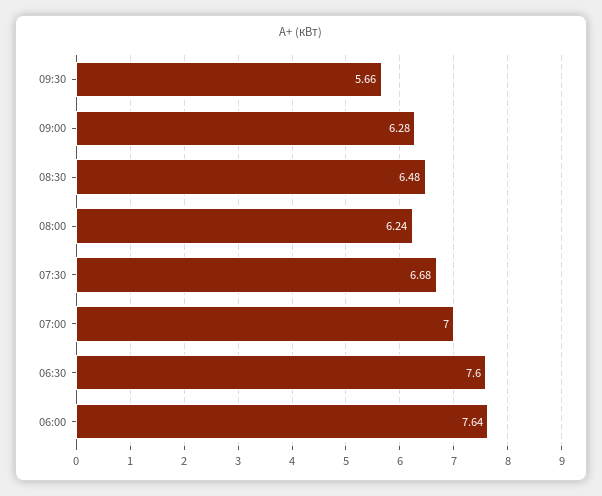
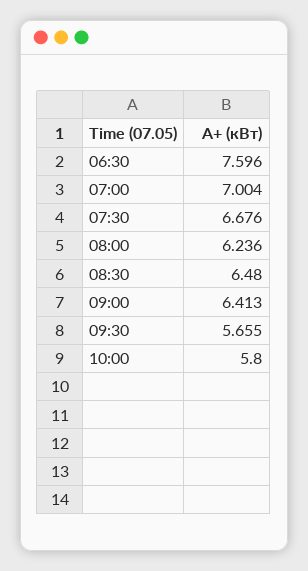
09:00: 6.28 -> 6.413
06:00: 7.64 -> none
10:00: none -> 5.8

